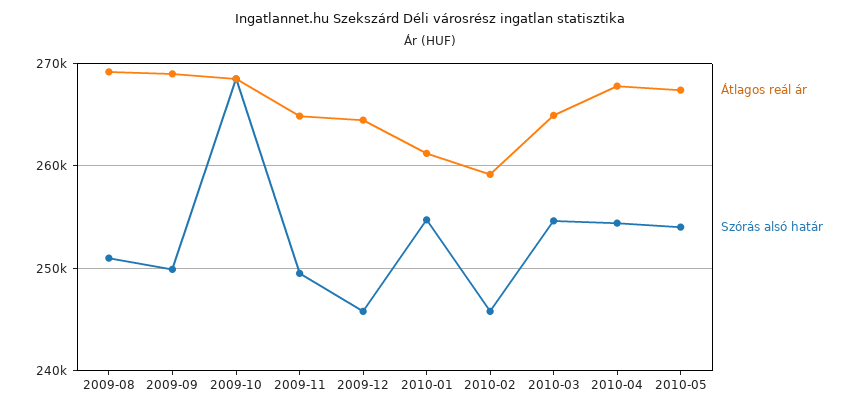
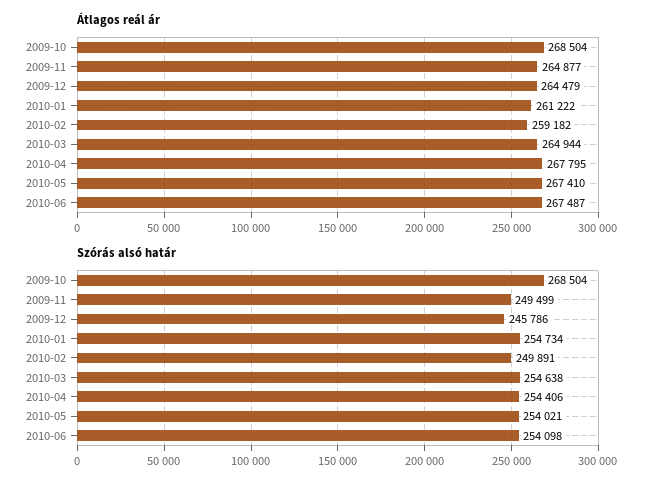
Átlagos reál ár, 2009-08: 269000 -> none
Szórás alsó határ, 2009-08: 251000 -> none
Átlagos reál ár, 2009-09: 269000 -> none
Szórás alsó határ, 2009-09: 250000 -> none
Szórás alsó határ, 2010-02: 246000 -> 249891
Átlagos reál ár, 2010-06: none -> 267487
Szórás alsó határ, 2010-06: none -> 254098

